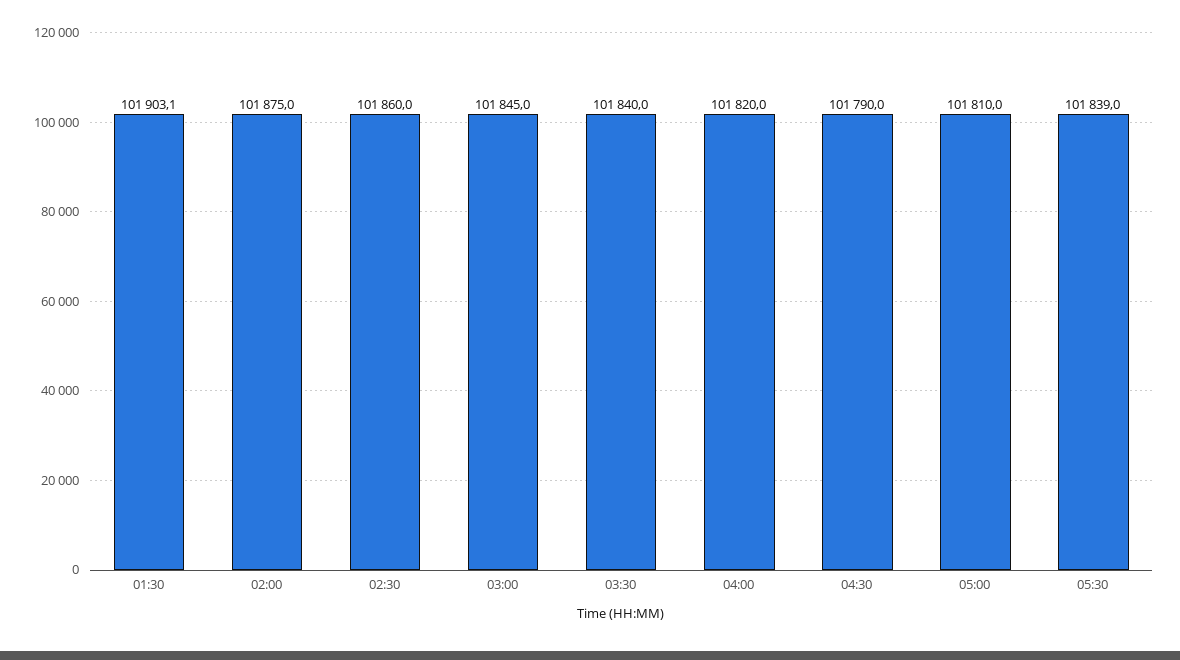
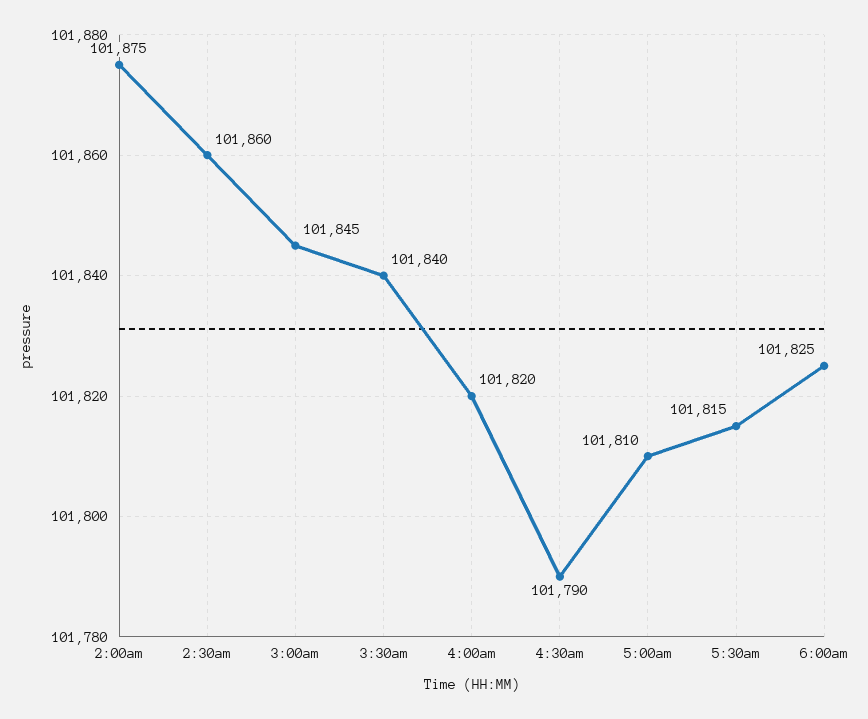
01:30: 101903.1 -> none
05:30: 101839 -> 101815
6:00am: none -> 101825

